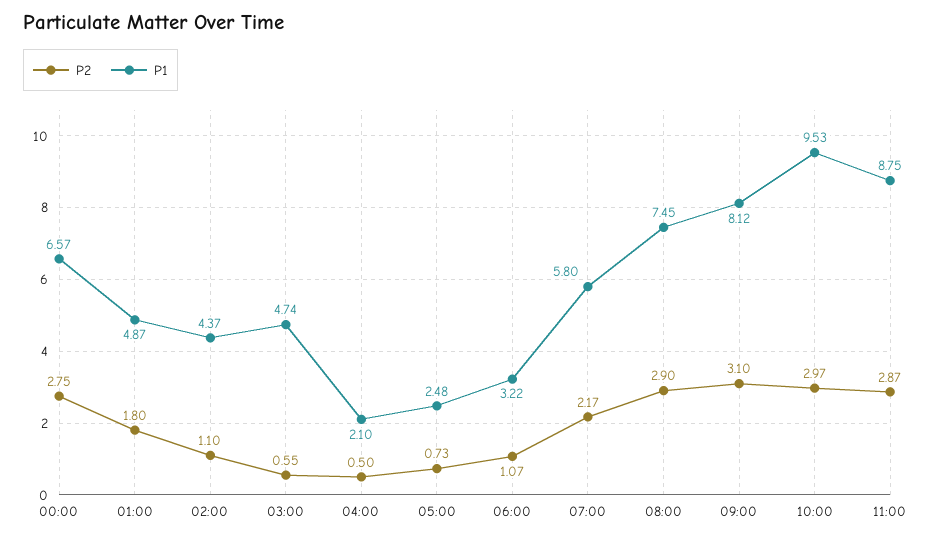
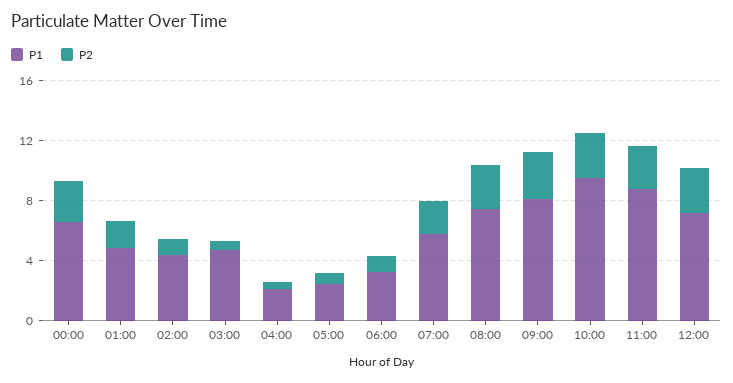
P1, 12:00: none -> 7
P2, 12:00: none -> 3

